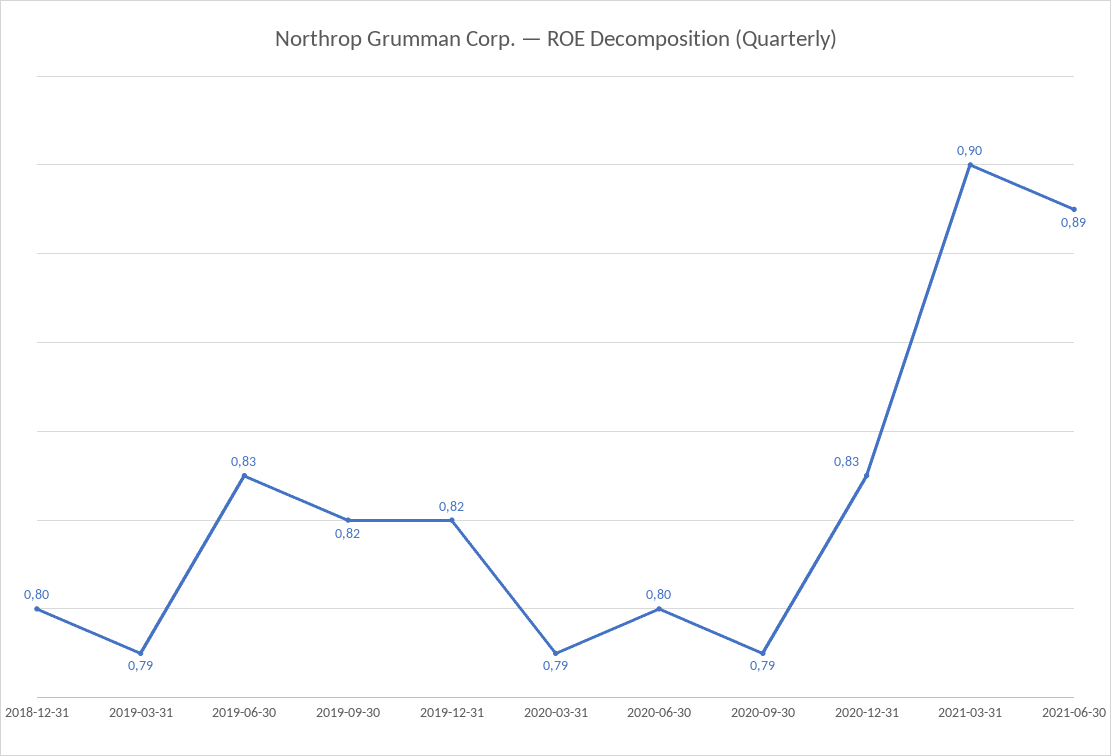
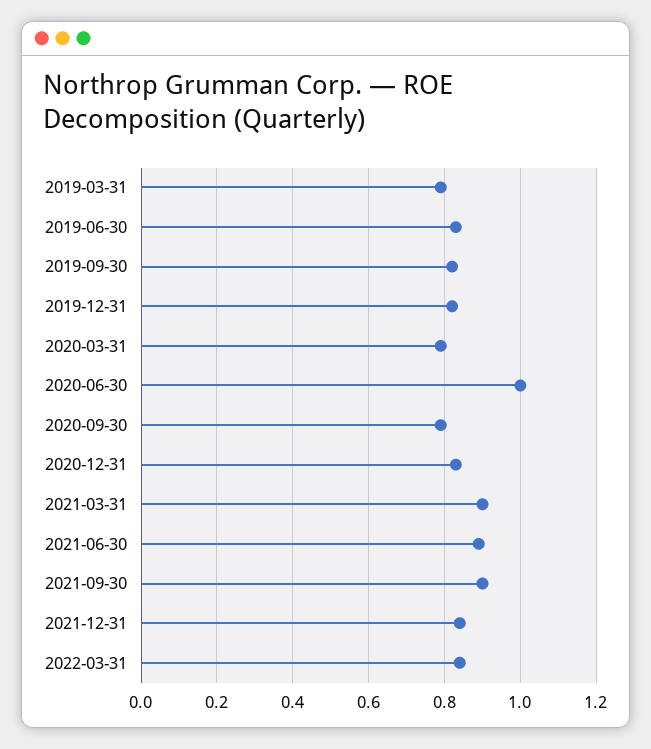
2018-12-31: 0.8 -> none
2020-06-30: 0.8 -> 1
2021-09-30: none -> 0.9
2021-12-31: none -> 0.85
2022-03-31: none -> 0.85

